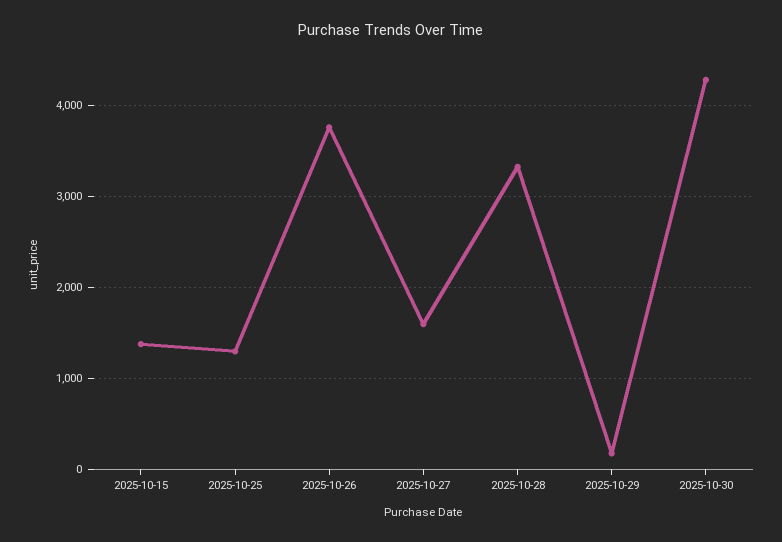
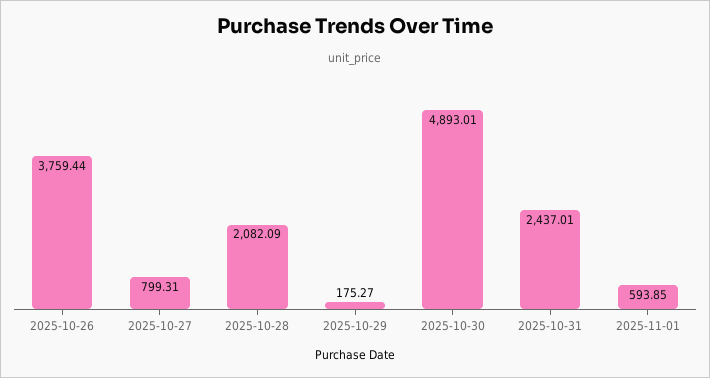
2025-10-15: 1400 -> none
2025-10-25: 1300 -> none
2025-10-27: 1600 -> 799.31
2025-10-28: 3300 -> 2082.09
2025-10-30: 4300 -> 4893.01
2025-10-31: none -> 2437.01
2025-11-01: none -> 593.85

